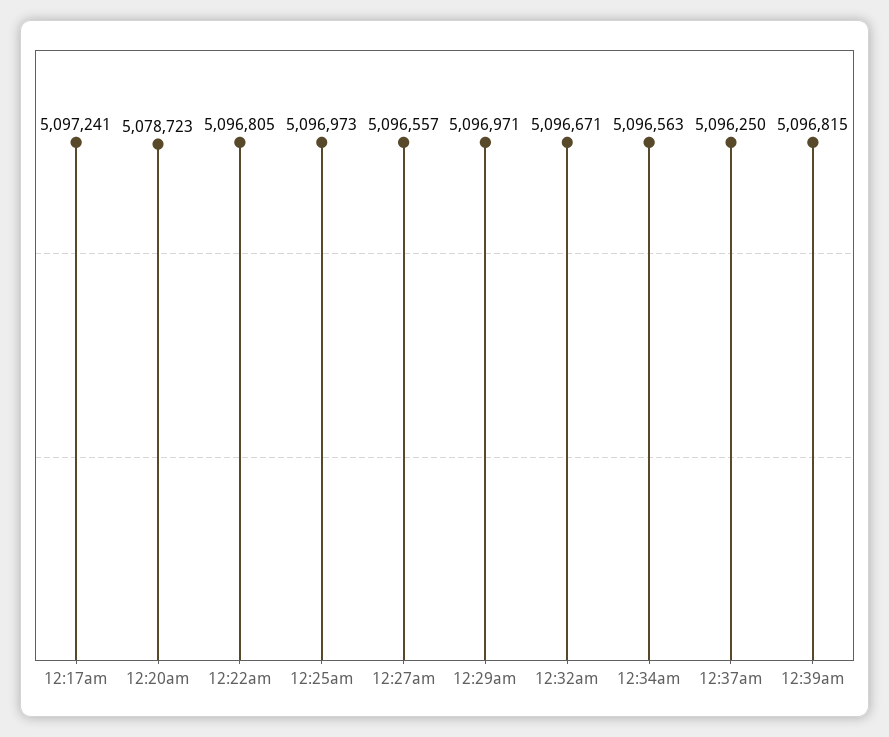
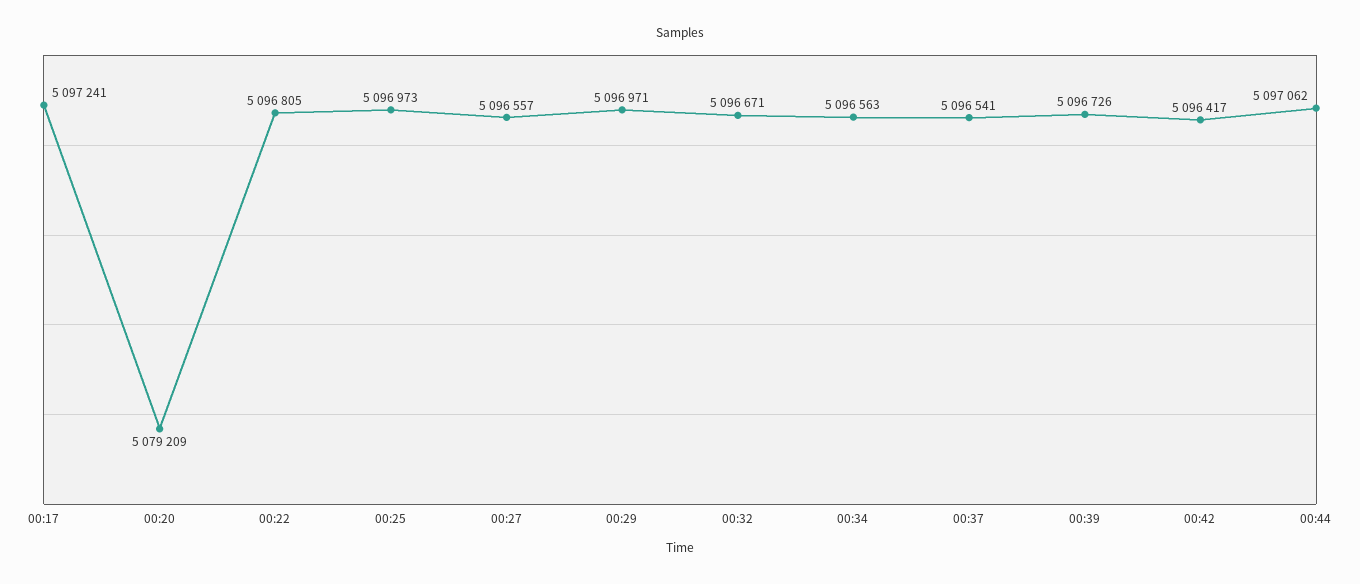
12:20am: 5078723 -> 5079209
12:37am: 5096250 -> 5096541
12:39am: 5096815 -> 5096726
00:42: none -> 5096417
00:44: none -> 5097062

